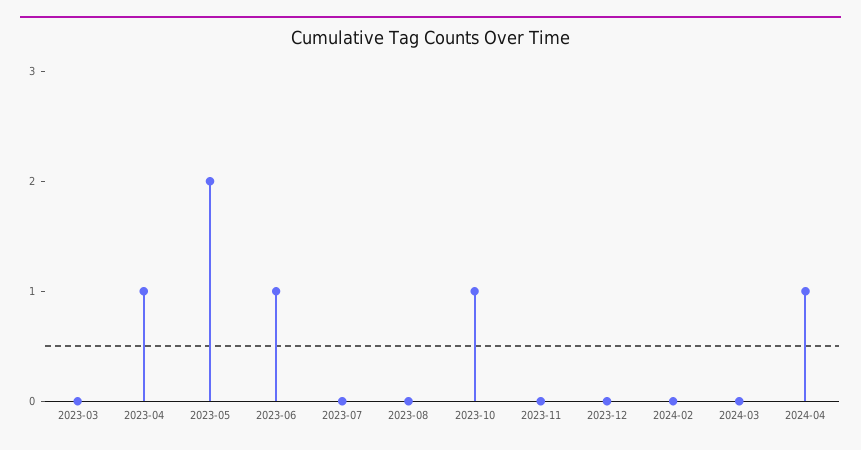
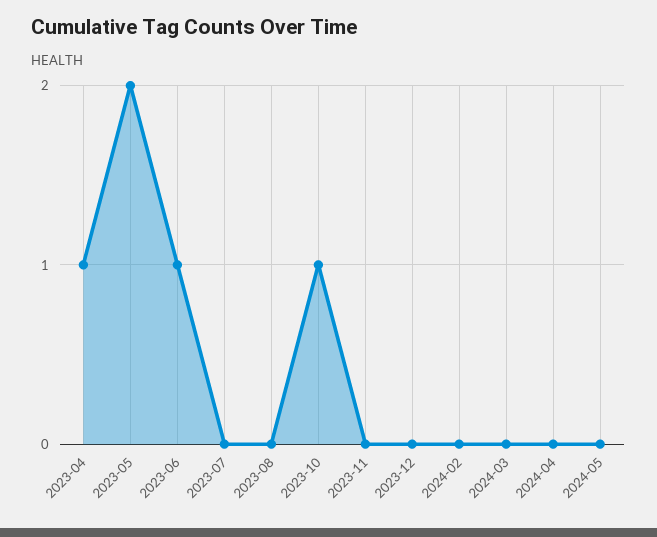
2023-03: 0 -> none
2024-04: 1 -> 0
2024-05: none -> 0

